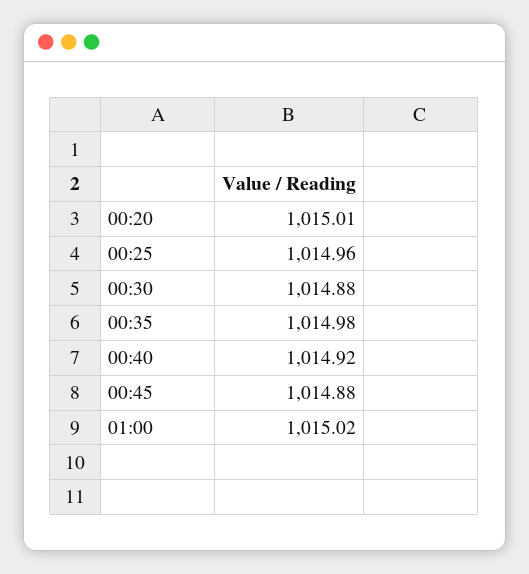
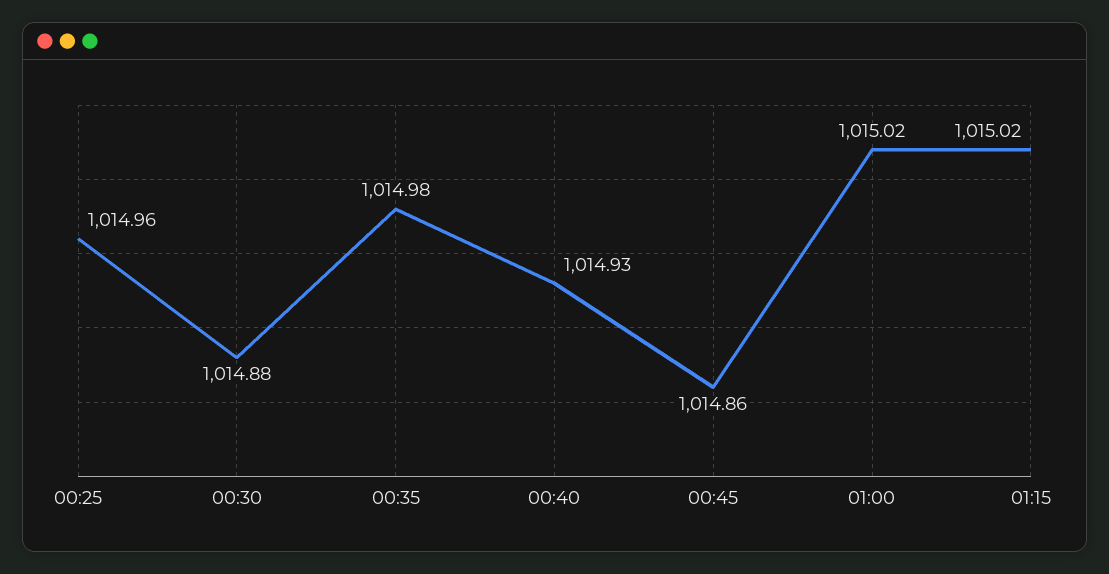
00:20: 1015.01 -> none
00:40: 1014.92 -> 1014.93
00:45: 1014.88 -> 1014.86
01:15: none -> 1015.02

